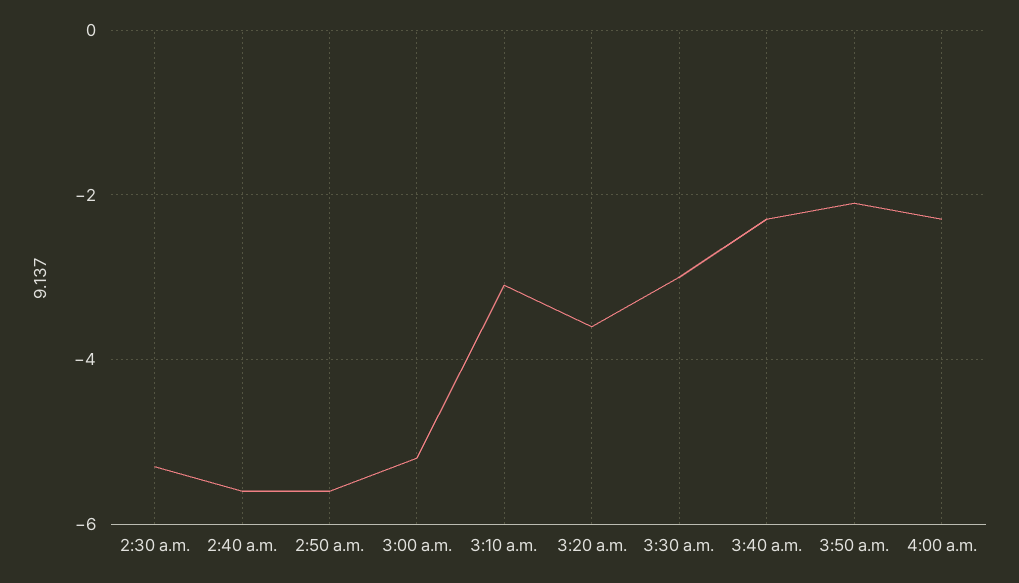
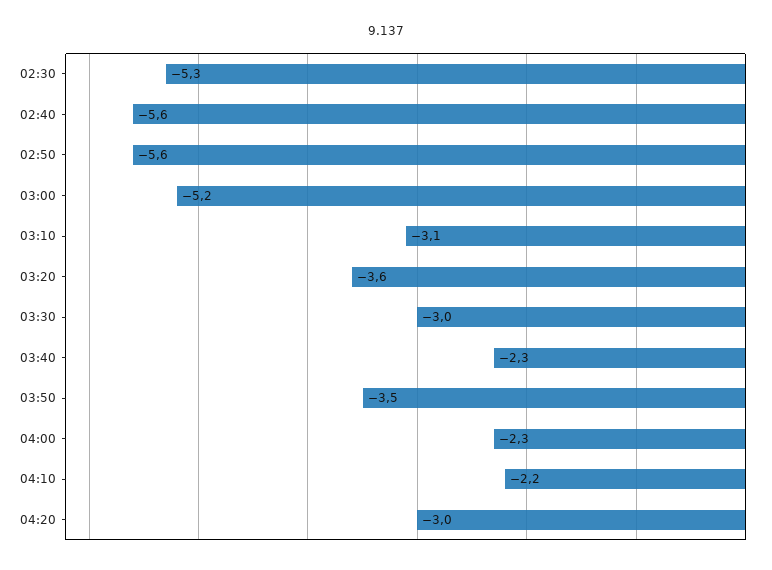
3:50 a.m.: -2 -> -3.5
04:10: none -> -2.2
04:20: none -> -3

